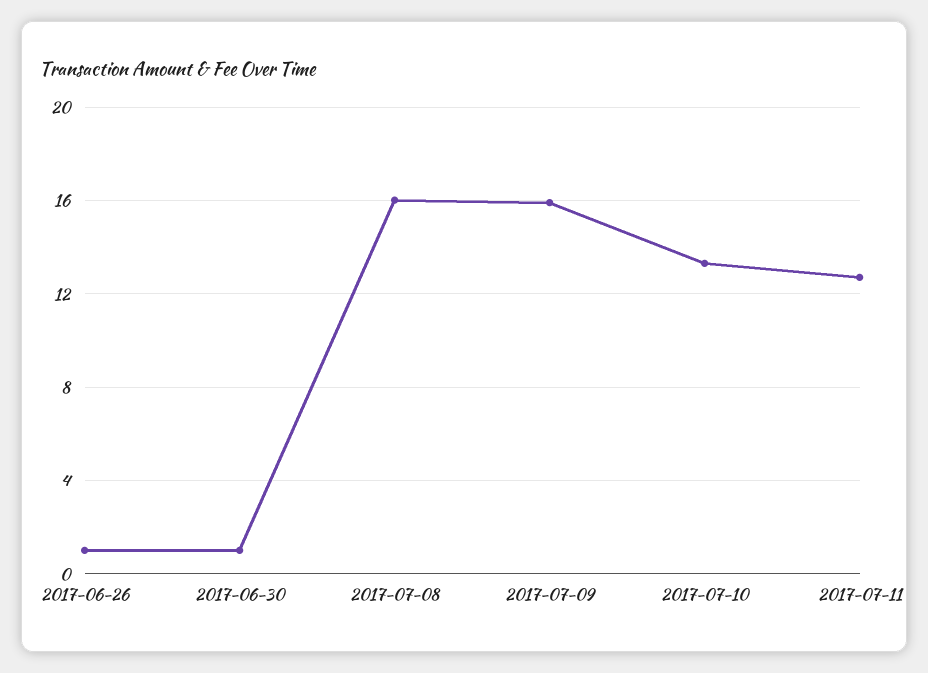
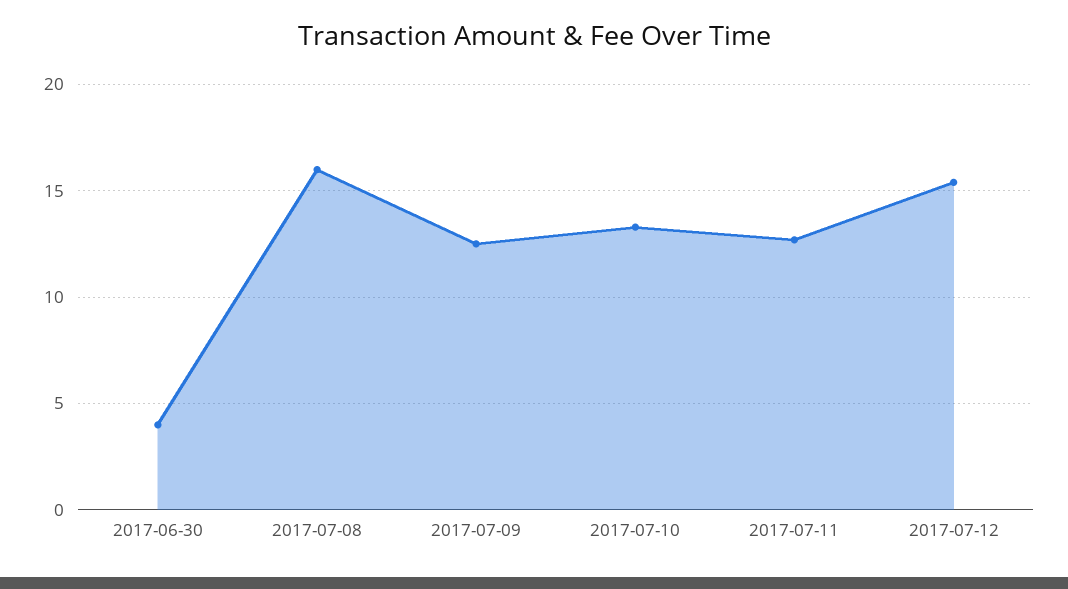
2017-06-26: 1 -> none
2017-06-30: 1 -> 4
2017-07-09: 16 -> 12.5
2017-07-12: none -> 15.5

